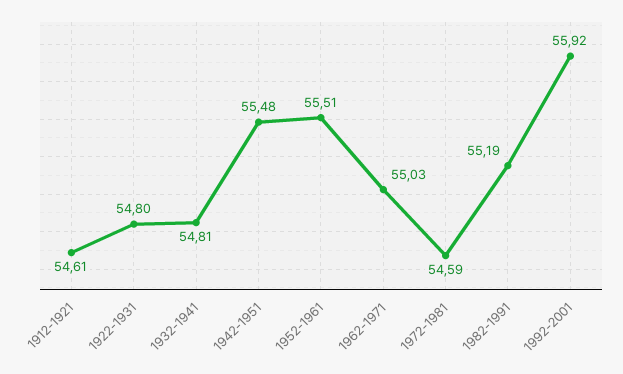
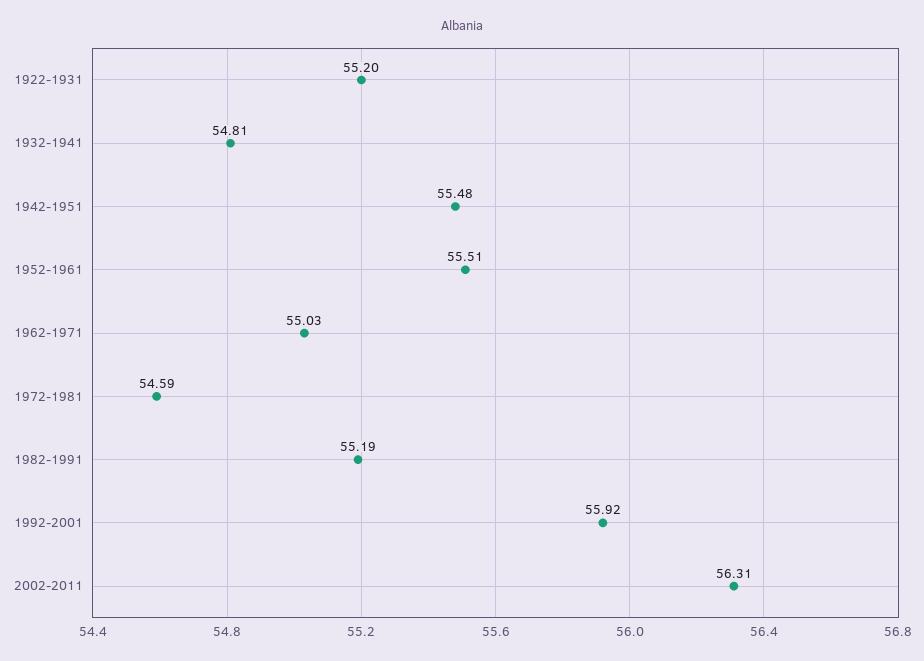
1912-1921: 54.61 -> none
1922-1931: 54.8 -> 55.2
2002-2011: none -> 56.31

